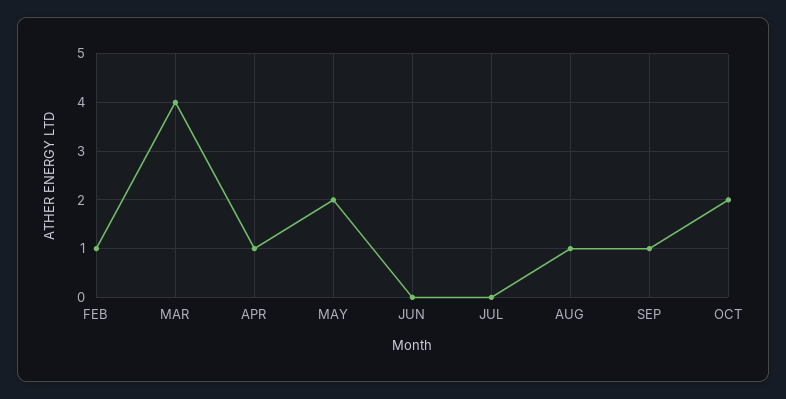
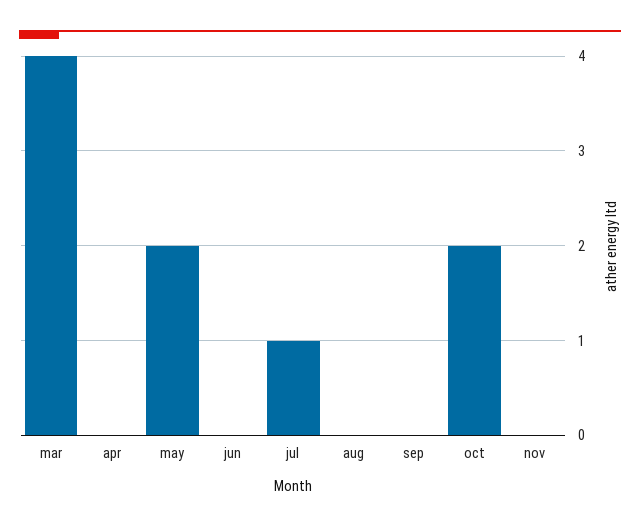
FEB: 1 -> none
APR: 1 -> 0
JUL: 0 -> 1
AUG: 1 -> 0
SEP: 1 -> 0
nov: none -> 0

